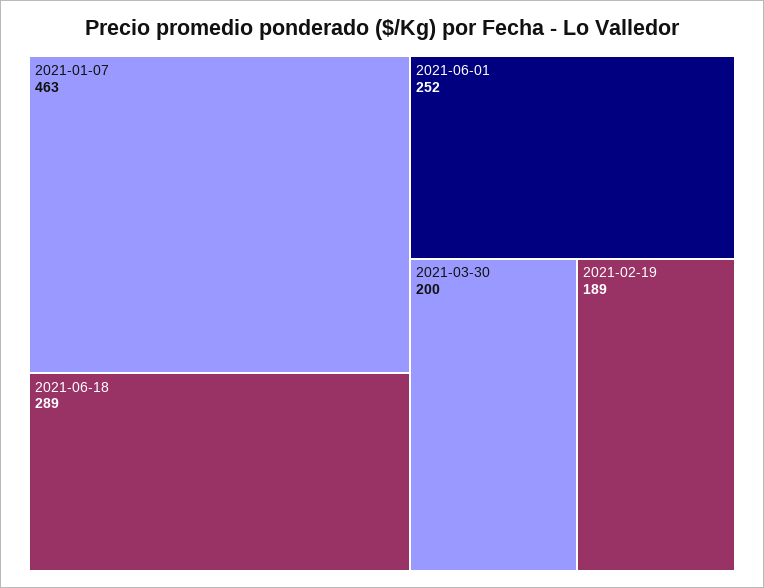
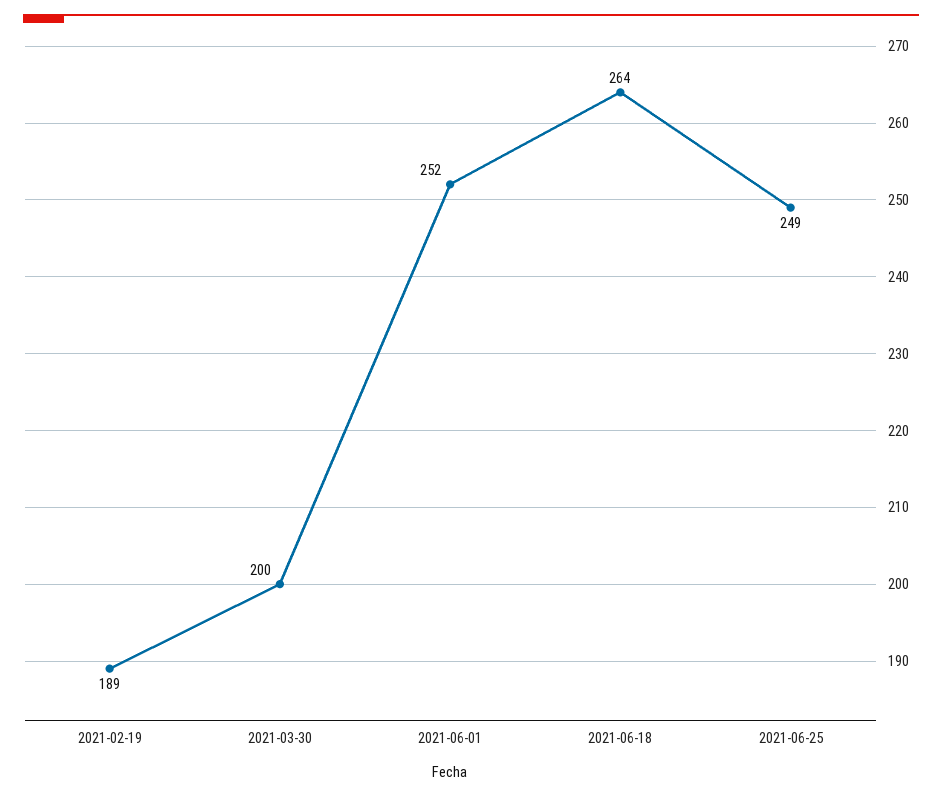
2021-01-07: 463 -> none
2021-06-18: 289 -> 264
2021-06-25: none -> 249

